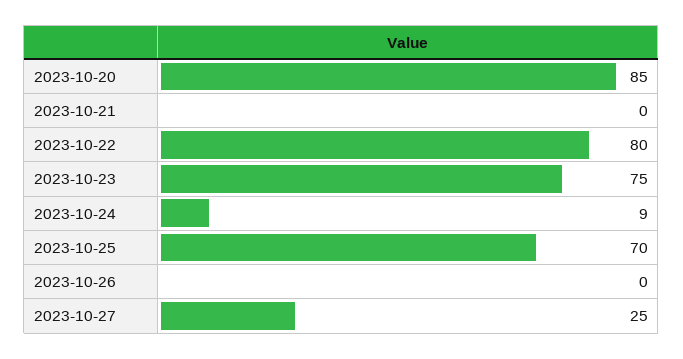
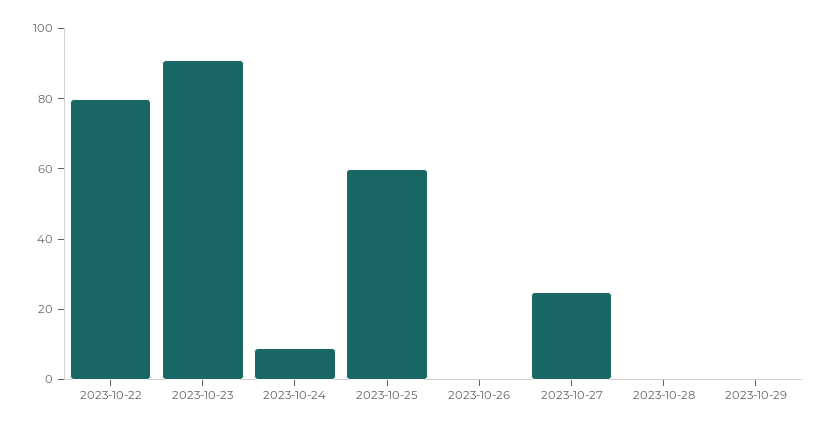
2023-10-20: 85 -> none
2023-10-21: 0 -> none
2023-10-23: 75 -> 90
2023-10-25: 70 -> 60
2023-10-28: none -> 0
2023-10-29: none -> 0

